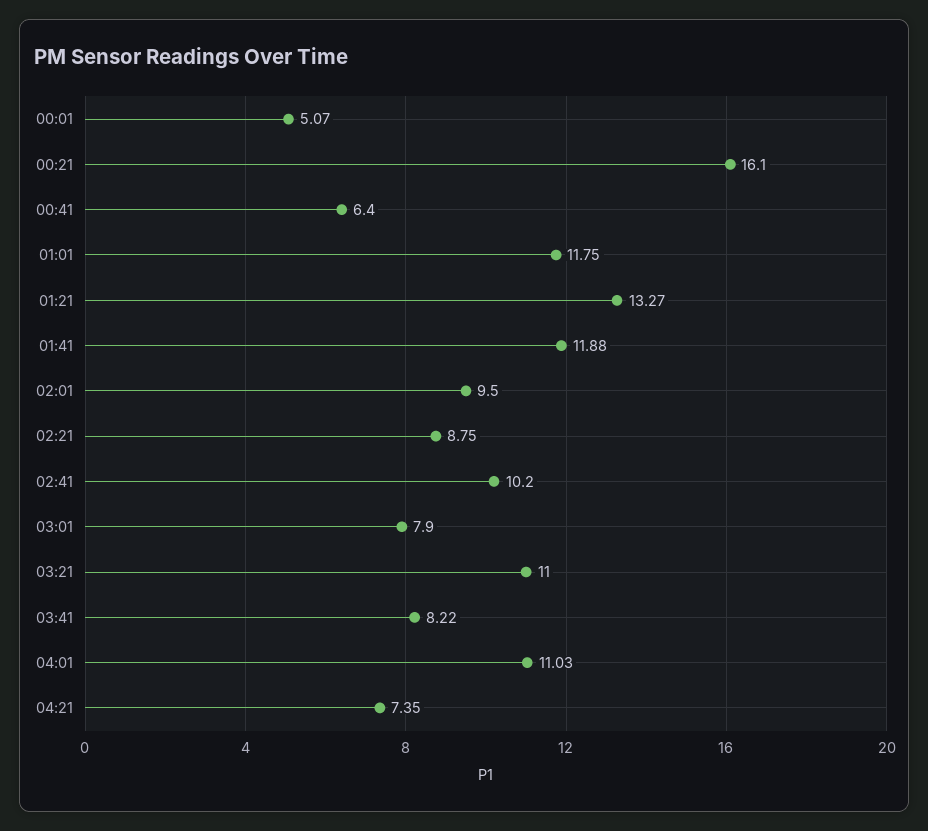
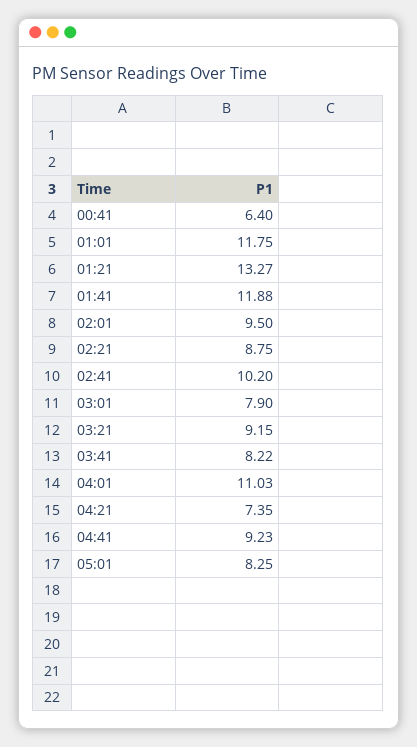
00:01: 5.07 -> none
00:21: 16.1 -> none
03:21: 11 -> 9.15
04:41: none -> 9.23
05:01: none -> 8.25

